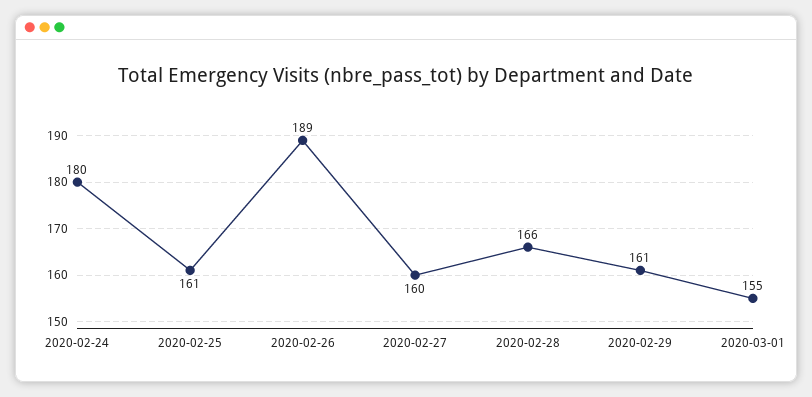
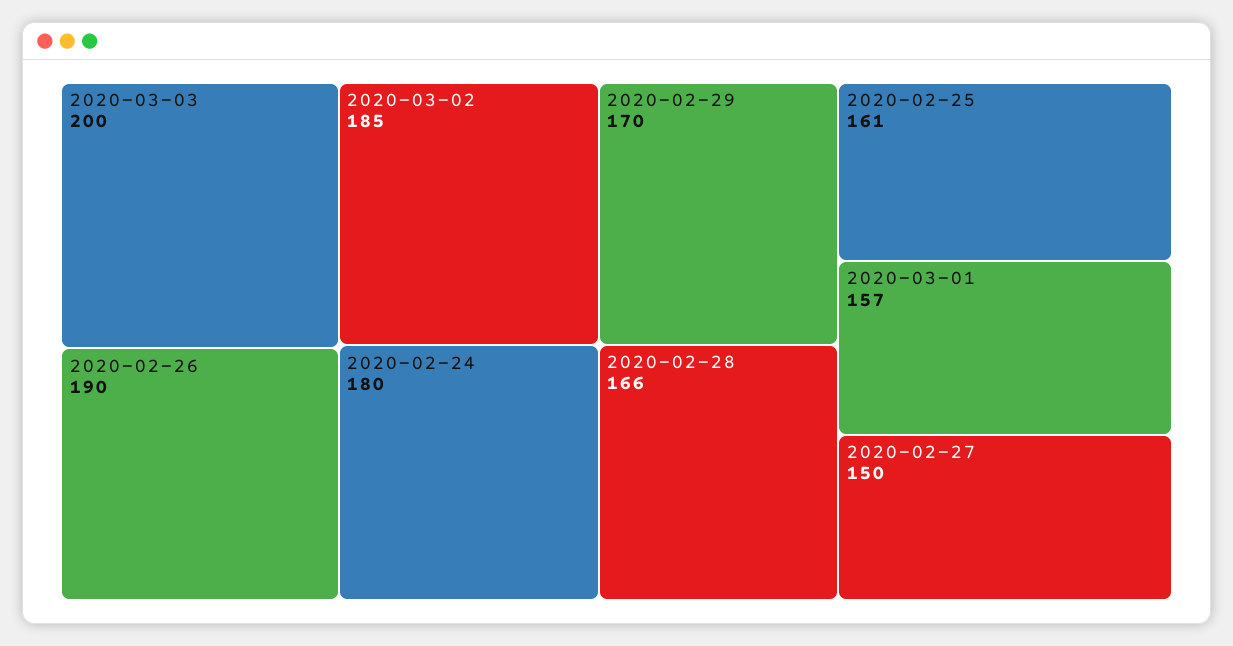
2020-02-26: 189 -> 190
2020-02-27: 160 -> 150
2020-02-29: 161 -> 170
2020-03-01: 155 -> 157
2020-03-03: none -> 200
2020-03-02: none -> 185

